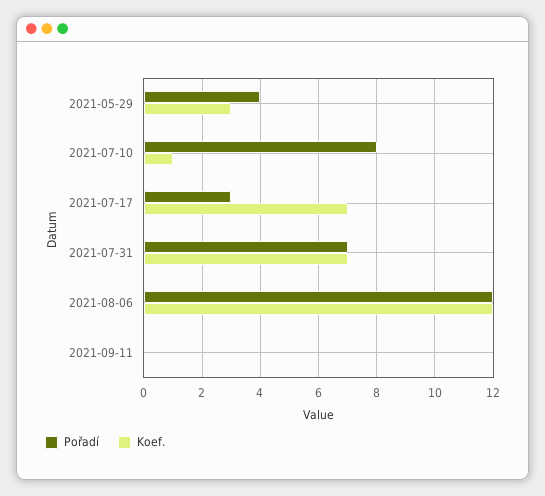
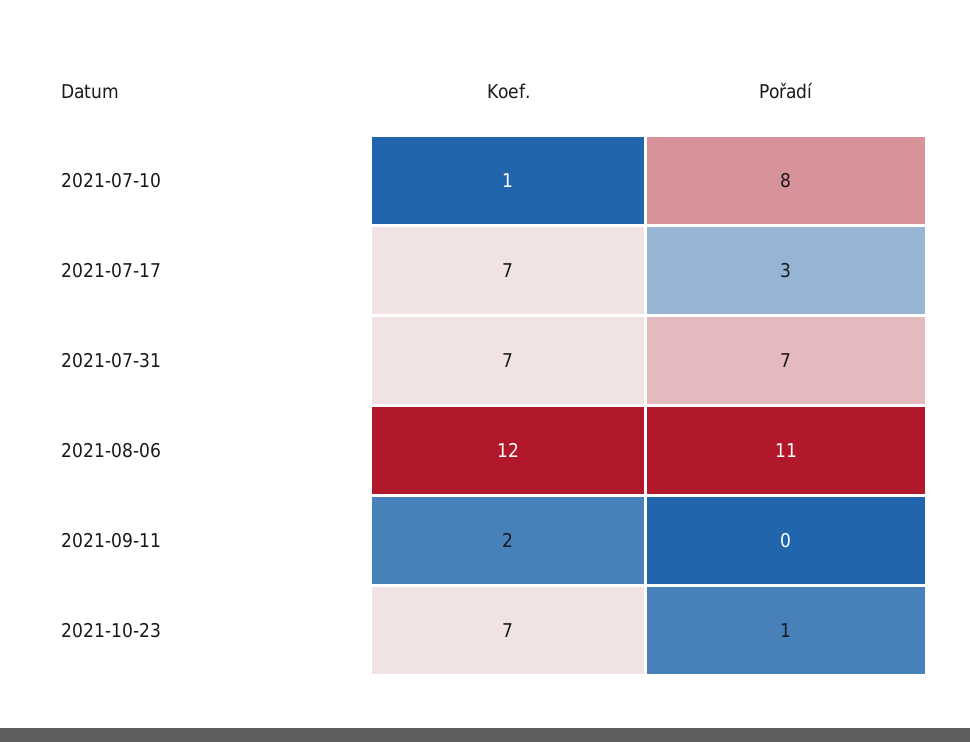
Pořadí, 2021-05-29: 4 -> none
Koef., 2021-05-29: 3 -> none
Pořadí, 2021-08-06: 12 -> 11
Koef., 2021-09-11: 0 -> 2
Koef., 2021-10-23: none -> 7
Pořadí, 2021-10-23: none -> 1

